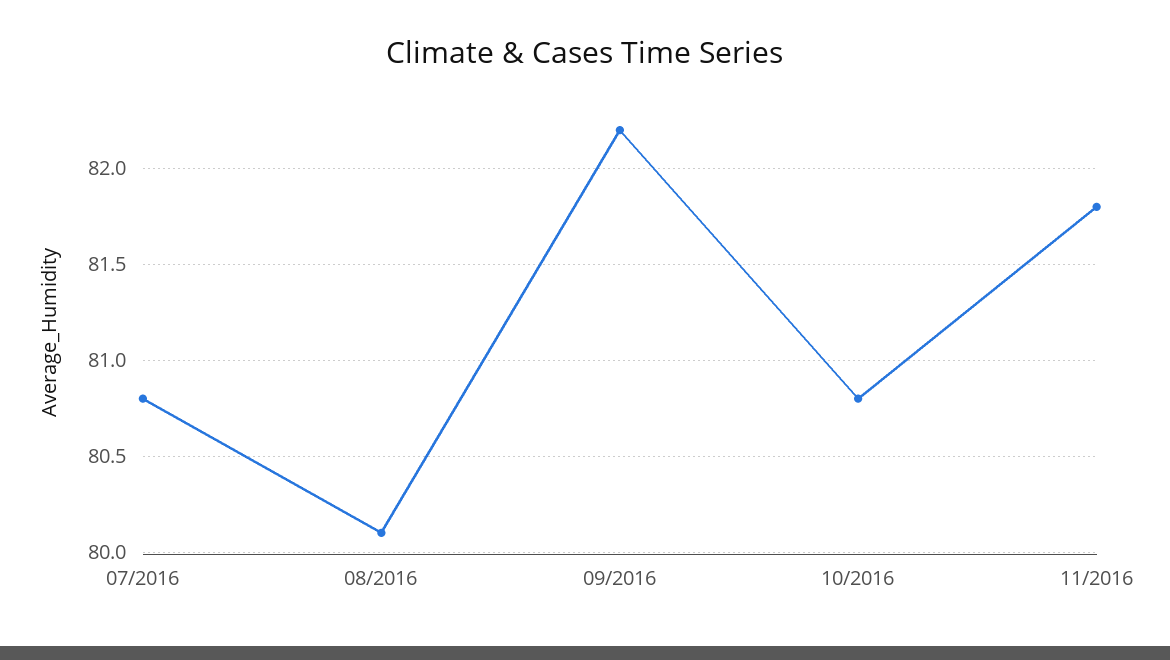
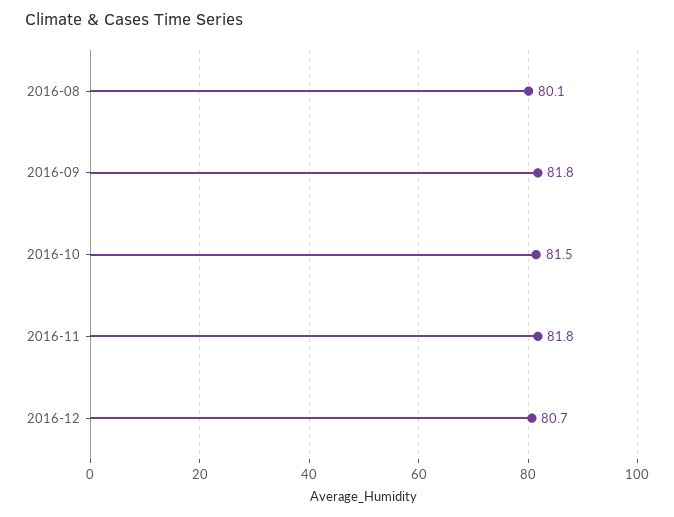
07/2016: 80.8 -> none
09/2016: 82.2 -> 81.8
10/2016: 80.8 -> 81.5
2016-12: none -> 80.7

